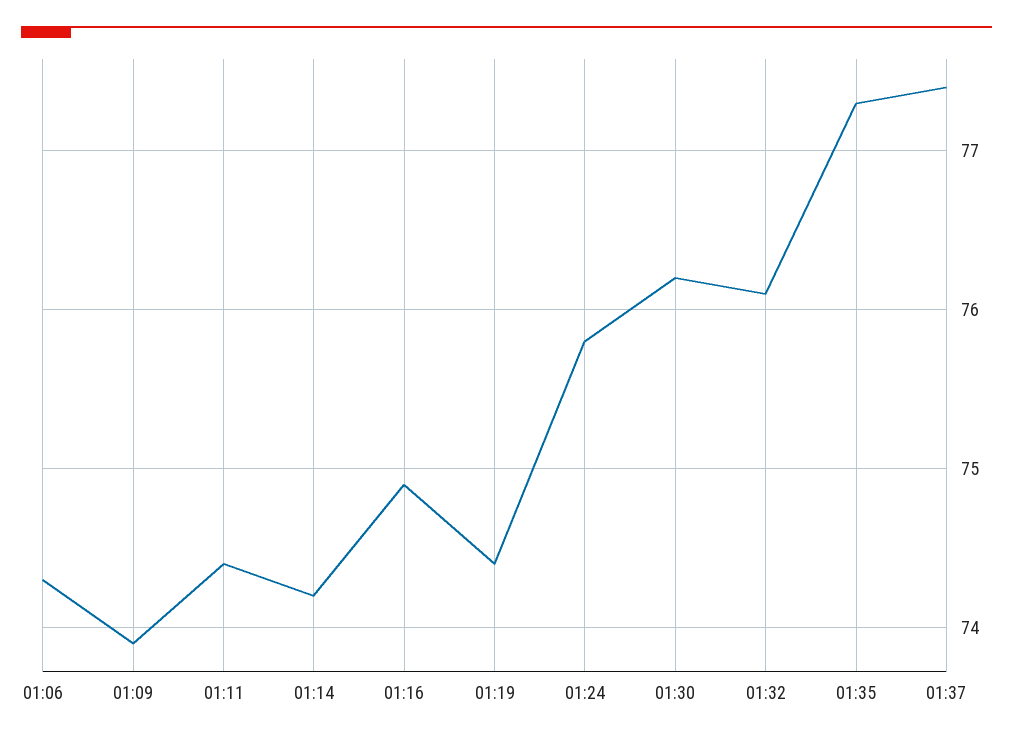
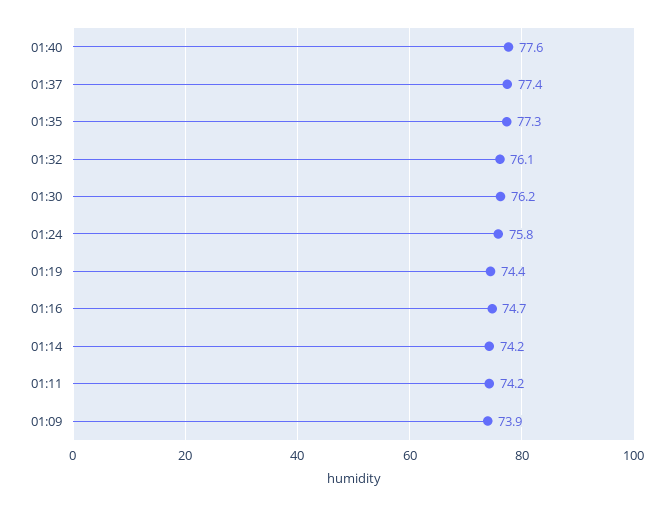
01:06: 74.3 -> none
01:11: 74.4 -> 74.2
01:16: 74.9 -> 74.7
01:40: none -> 77.6

